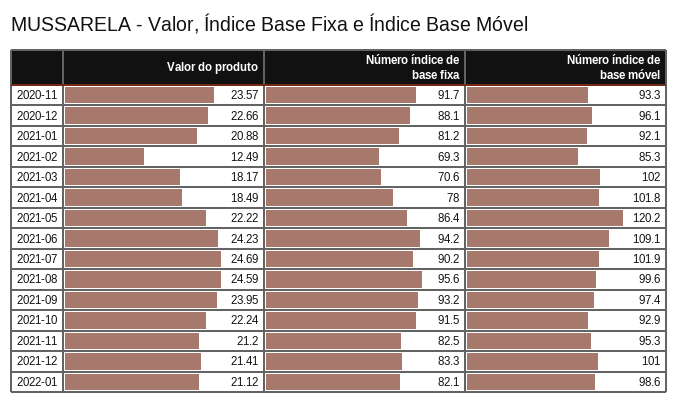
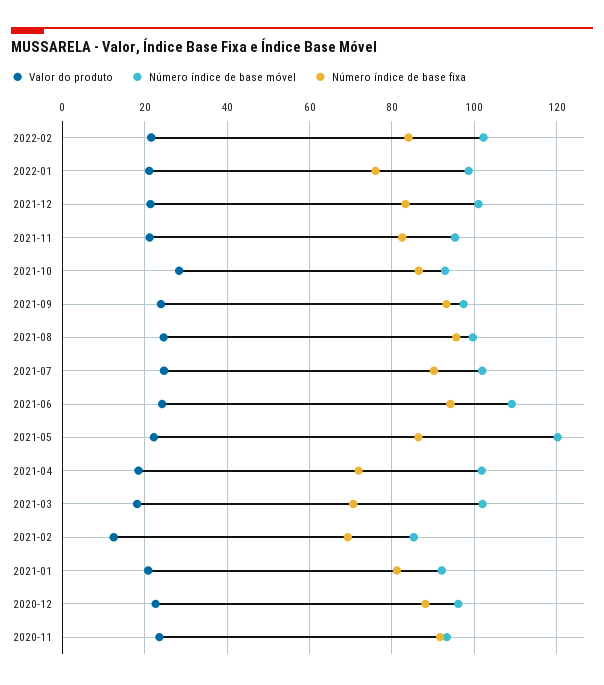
Número índice de base fixa, 2021-04: 78 -> 72
Valor do produto, 2021-10: 22.24 -> 28
Número índice de base fixa, 2021-10: 91.5 -> 86
Número índice de base fixa, 2022-01: 82.1 -> 76
Valor do produto, 2022-02: none -> 22
Número índice de base móvel, 2022-02: none -> 102
Número índice de base fixa, 2022-02: none -> 84

